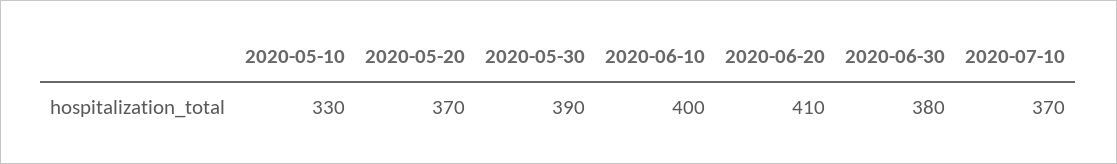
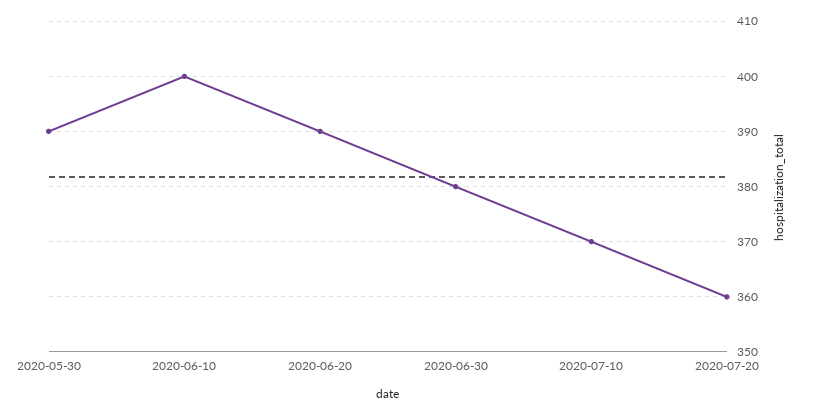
2020-05-10: 330 -> none
2020-05-20: 370 -> none
2020-06-20: 410 -> 390
2020-07-20: none -> 360

